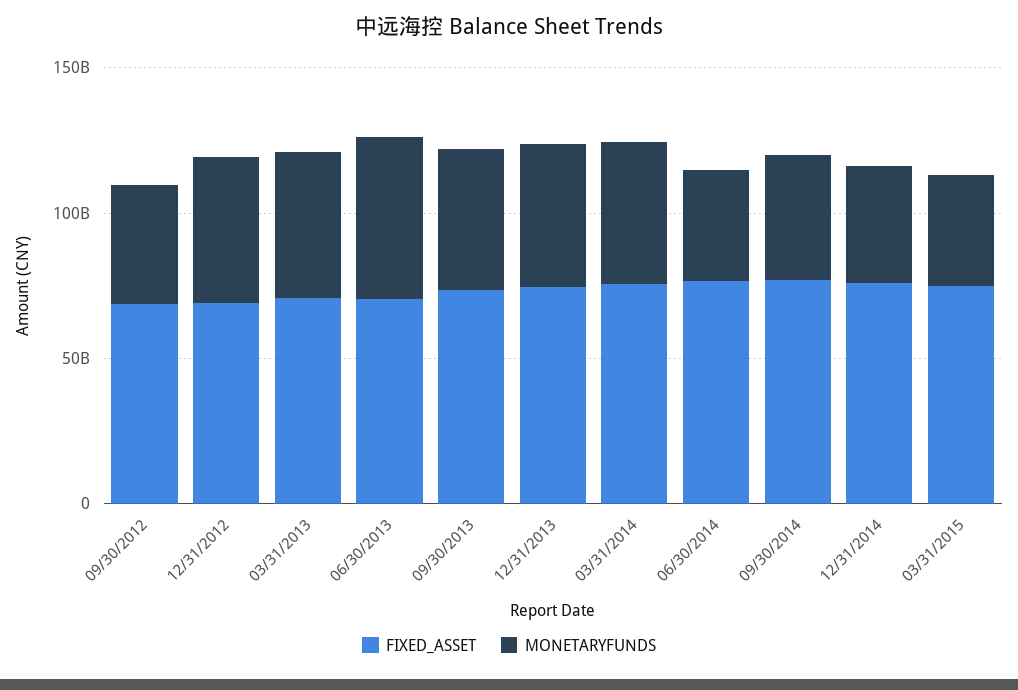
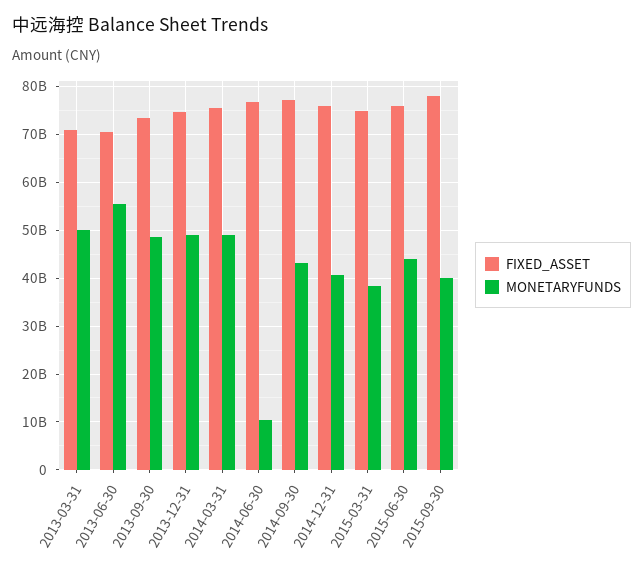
FIXED_ASSET, 09/30/2012: 70000000000 -> none
MONETARYFUNDS, 09/30/2012: 40000000000 -> none
FIXED_ASSET, 12/31/2012: 70000000000 -> none
MONETARYFUNDS, 12/31/2012: 50000000000 -> none
MONETARYFUNDS, 06/30/2014: 40000000000 -> 10000000000
FIXED_ASSET, 2015-06-30: none -> 76000000000
MONETARYFUNDS, 2015-06-30: none -> 44000000000
FIXED_ASSET, 2015-09-30: none -> 78000000000
MONETARYFUNDS, 2015-09-30: none -> 40000000000

